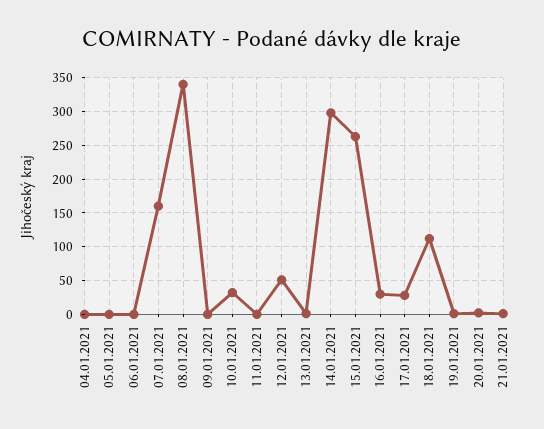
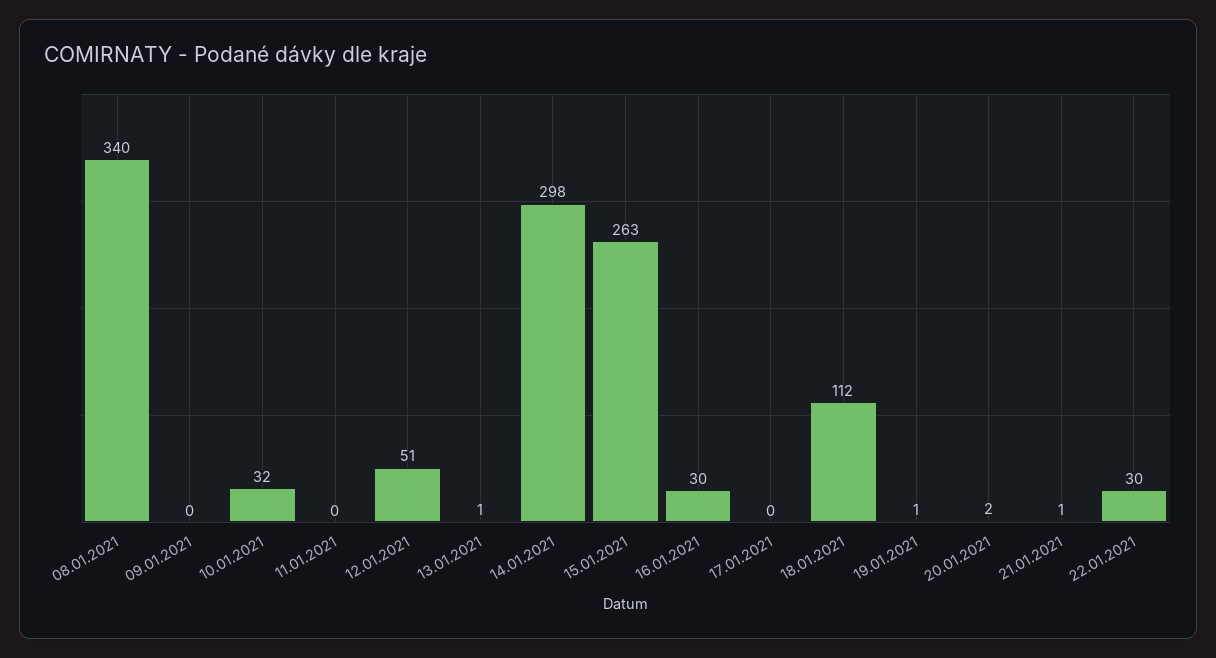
04.01.2021: 0 -> none
05.01.2021: 0 -> none
06.01.2021: 0 -> none
07.01.2021: 160 -> none
17.01.2021: 30 -> 0
22.01.2021: none -> 30

